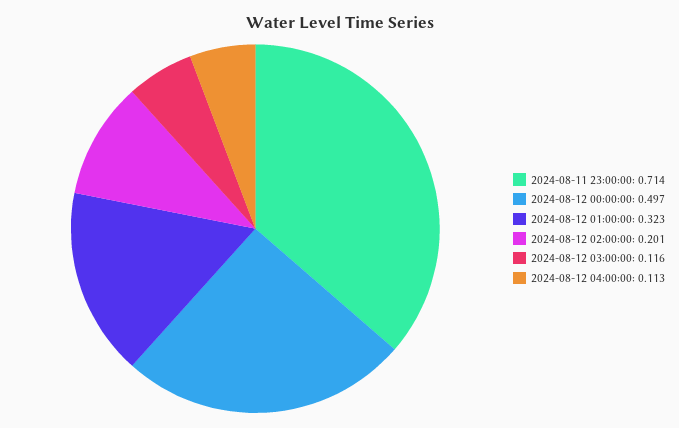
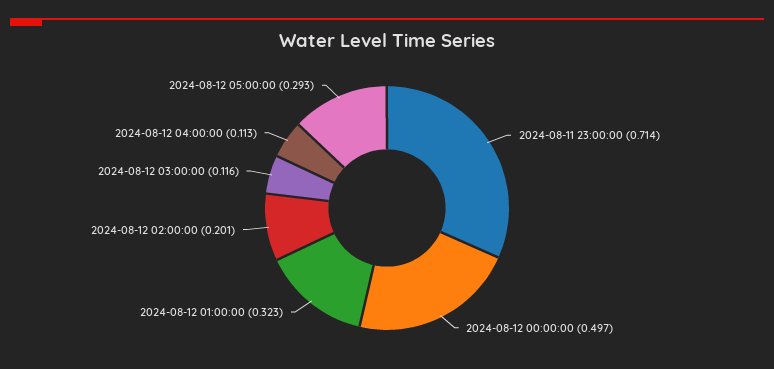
2024-08-12 05:00:00: none -> 0.293

